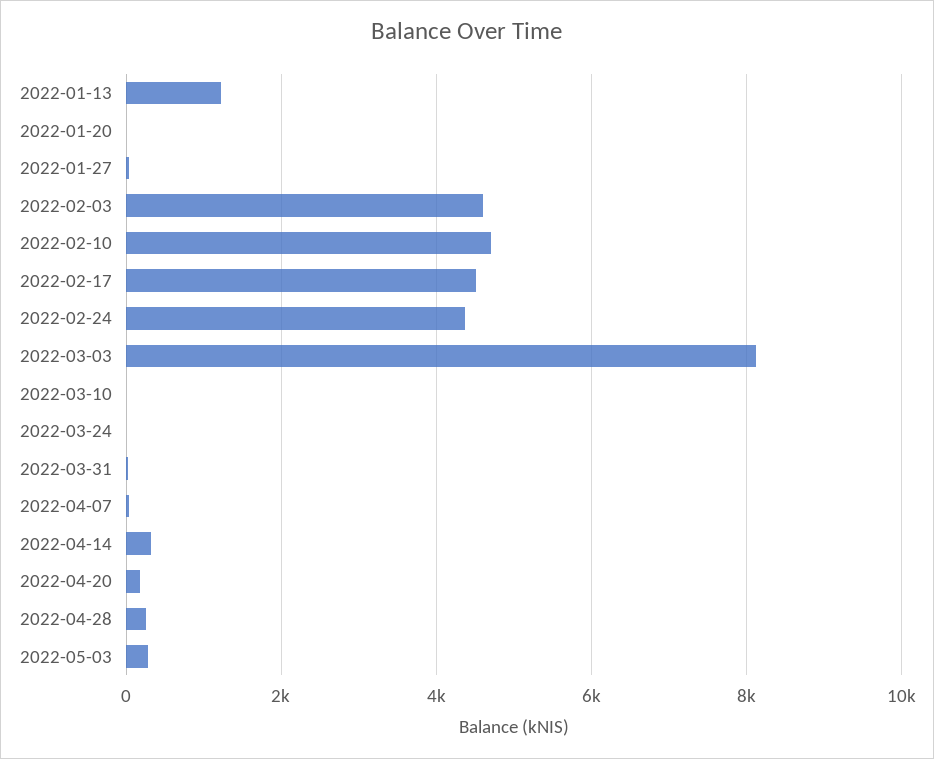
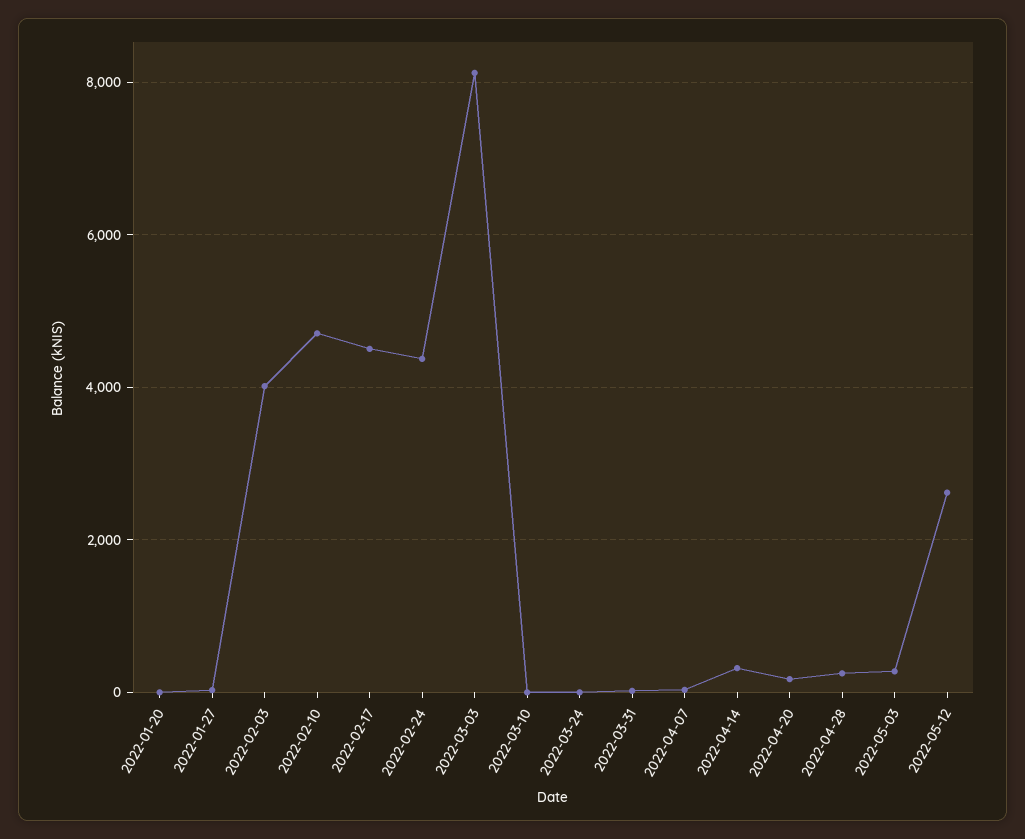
2022-01-13: 1200 -> none
2022-02-03: 4600 -> 4000
2022-05-12: none -> 2600

